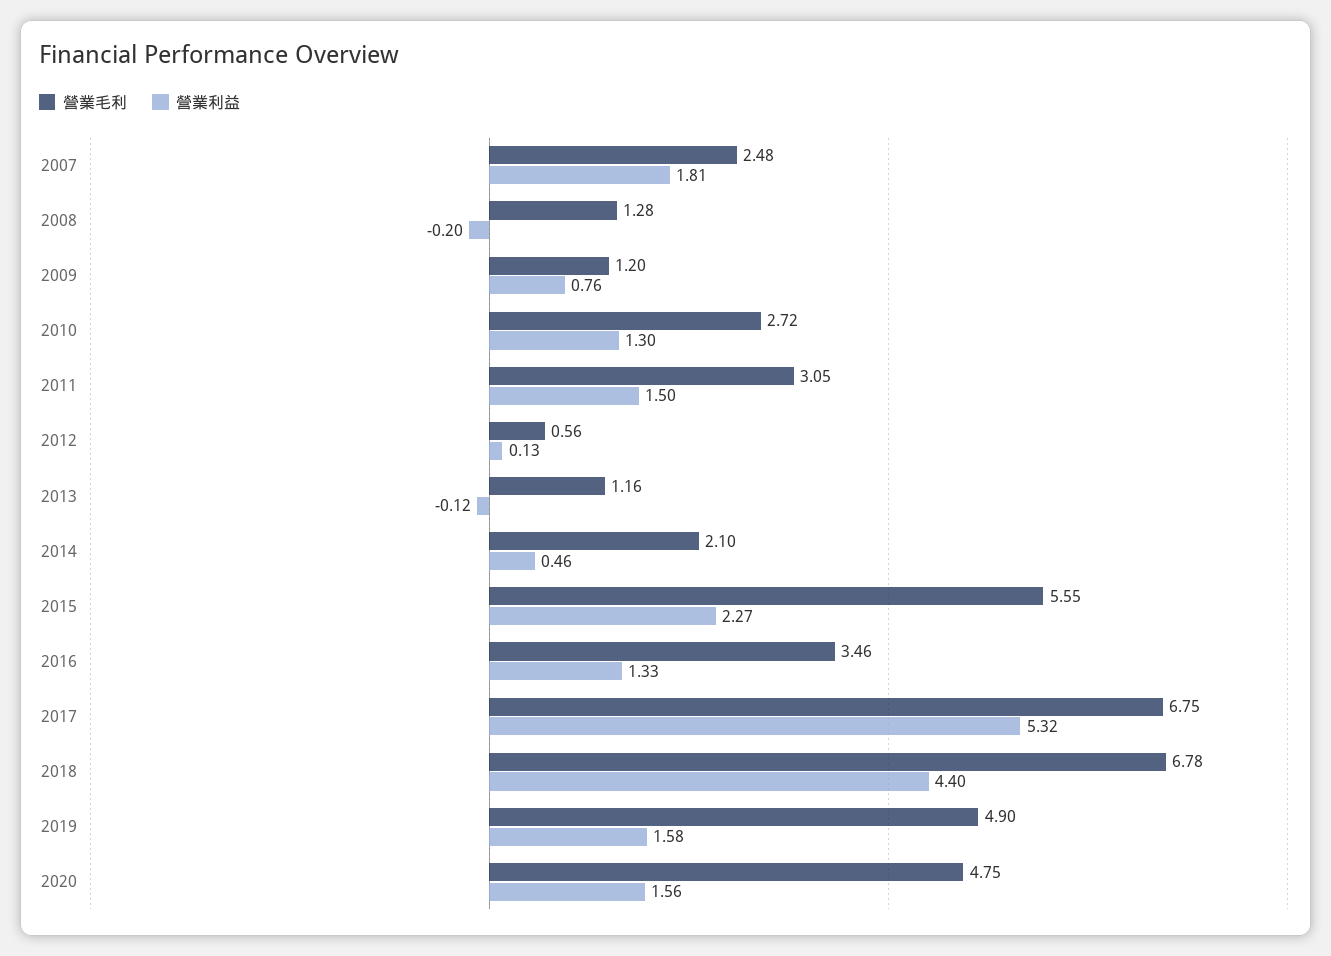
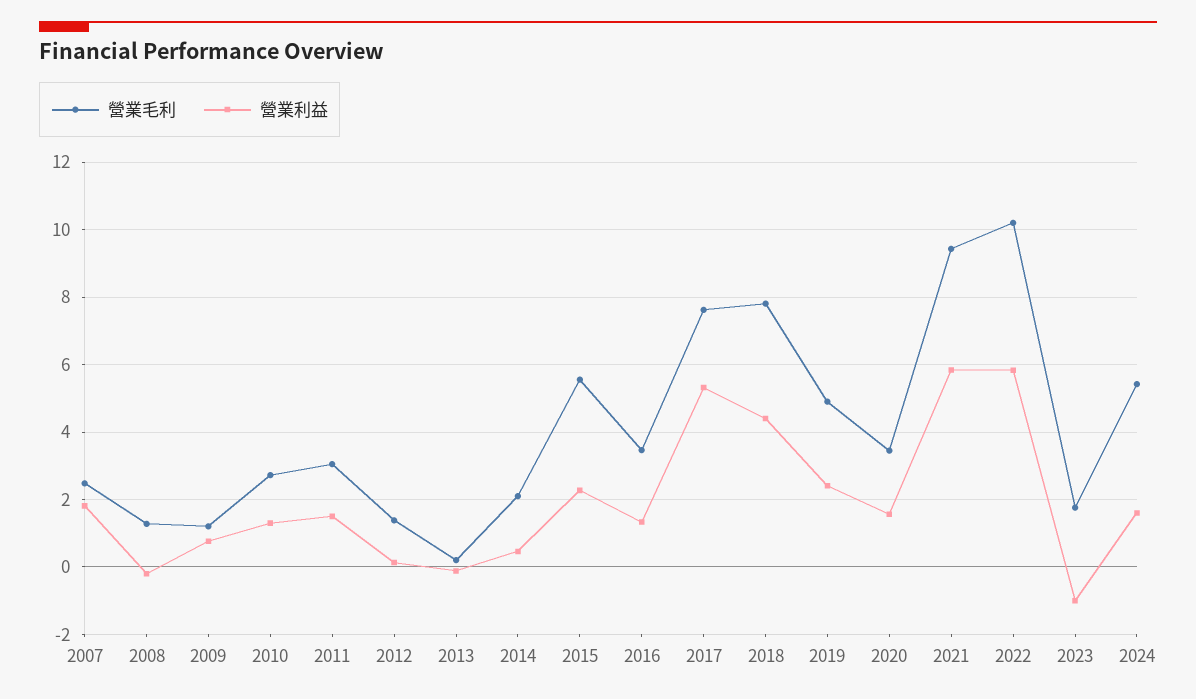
營業毛利, 2012: 0.56 -> 1.4
營業毛利, 2013: 1.16 -> 0.2
營業毛利, 2017: 6.75 -> 7.6
營業毛利, 2018: 6.78 -> 7.8
營業利益, 2019: 1.58 -> 2.4
營業毛利, 2020: 4.75 -> 3.4
營業毛利, 2021: none -> 9.4
營業利益, 2021: none -> 5.8
營業毛利, 2022: none -> 10.2
營業利益, 2022: none -> 5.8
營業毛利, 2023: none -> 1.8
營業利益, 2023: none -> -1
營業毛利, 2024: none -> 5.4
營業利益, 2024: none -> 1.6

